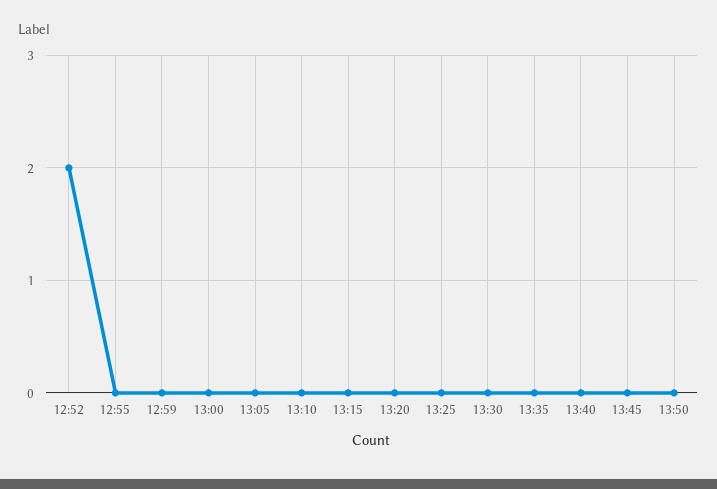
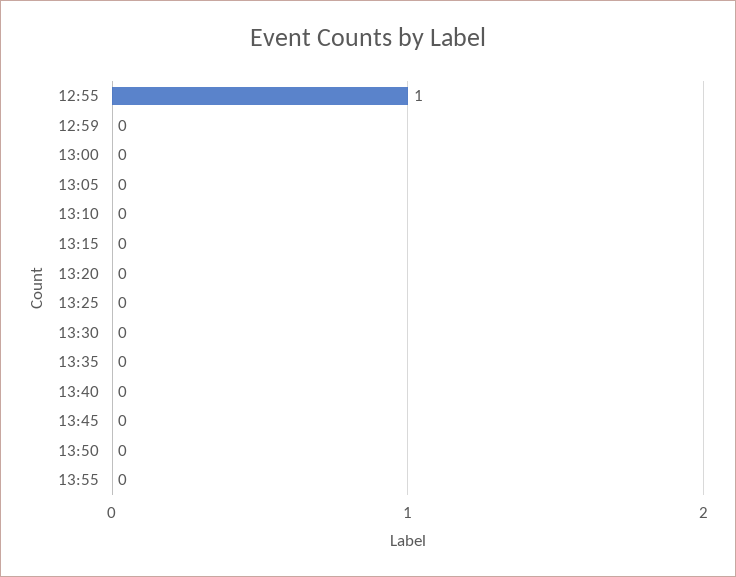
12:52: 2 -> none
12:55: 0 -> 1
13:55: none -> 0

